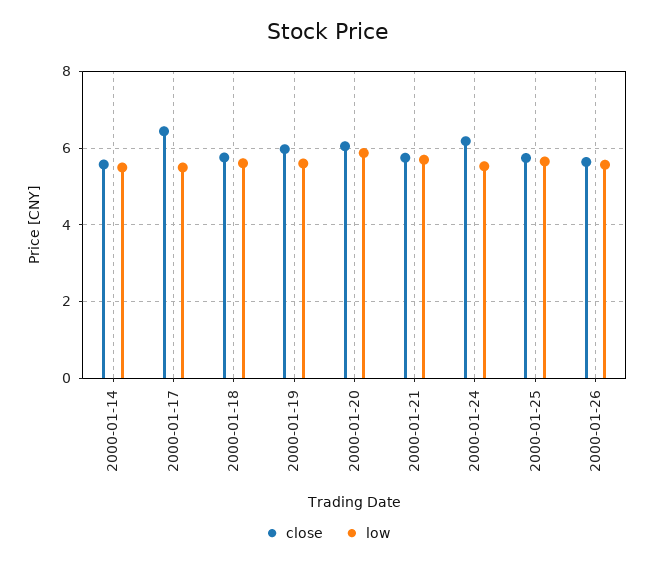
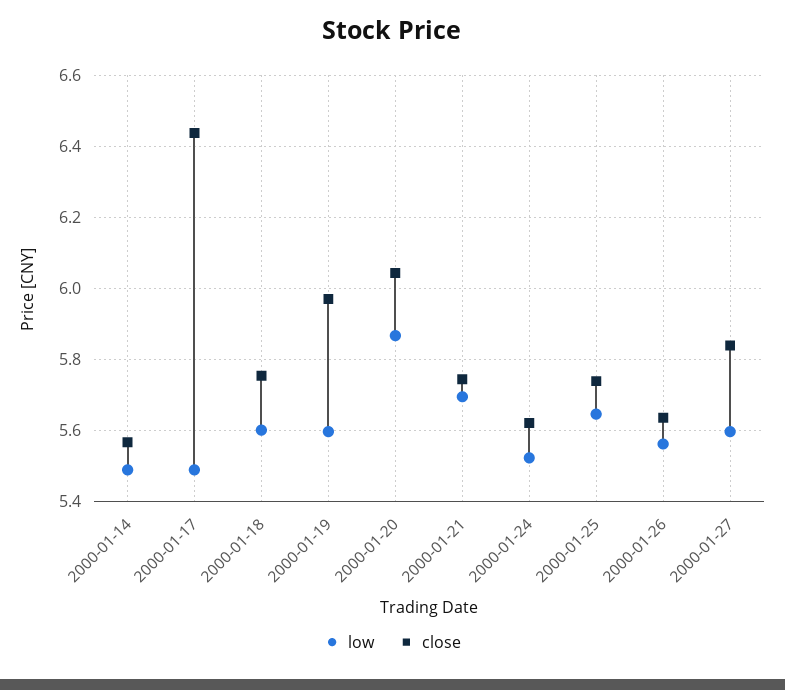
close, 2000-01-24: 6.2 -> 5.62
low, 2000-01-27: none -> 5.6
close, 2000-01-27: none -> 5.84

